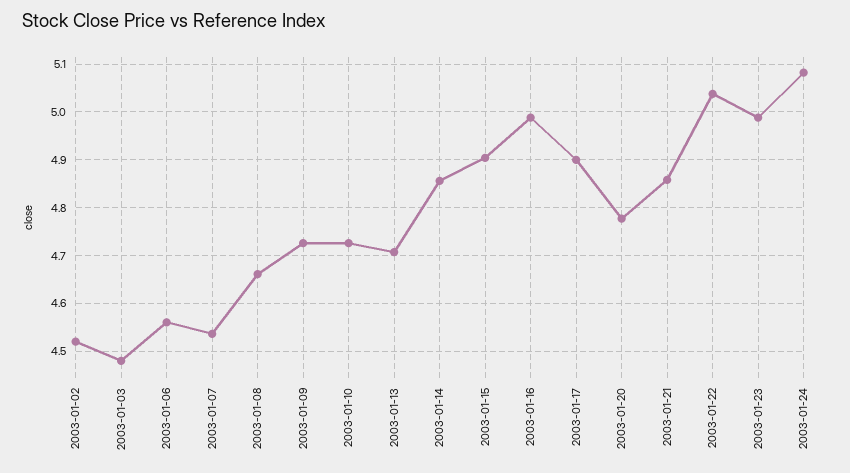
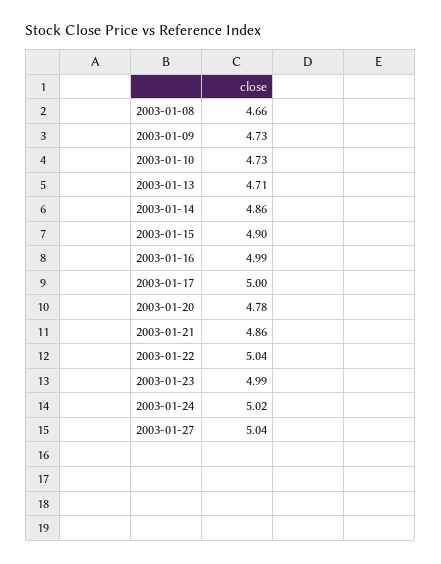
2003-01-02: 4.52 -> none
2003-01-03: 4.48 -> none
2003-01-06: 4.56 -> none
2003-01-07: 4.54 -> none
2003-01-17: 4.9 -> 5
2003-01-24: 5.08 -> 5.02
2003-01-27: none -> 5.04

